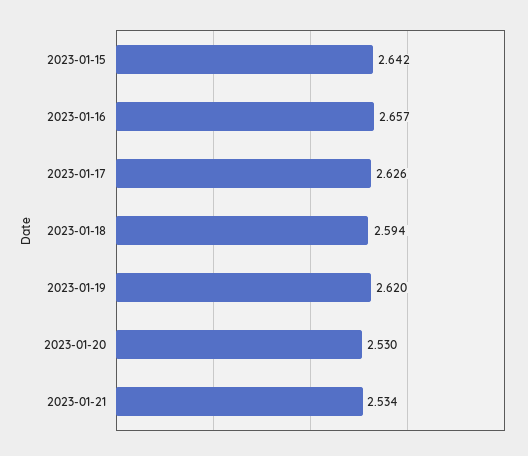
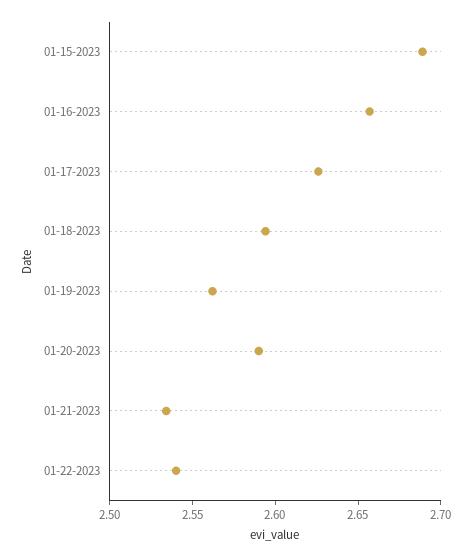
2023-01-15: 2.642 -> 2.69
2023-01-19: 2.62 -> 2.56
2023-01-20: 2.53 -> 2.59
01-22-2023: none -> 2.54

